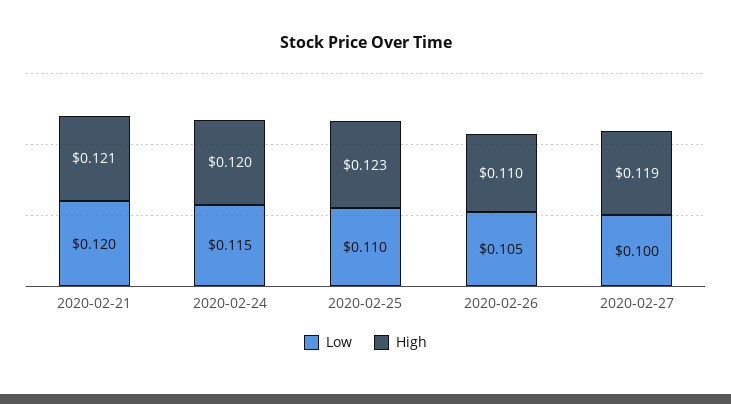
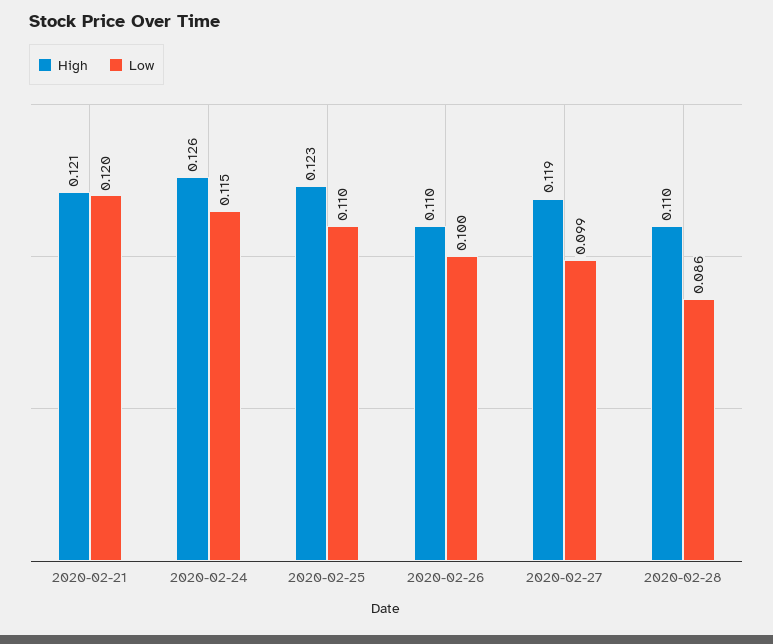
High, 2020-02-24: 0.12 -> 0.126
Low, 2020-02-26: 0.105 -> 0.1
Low, 2020-02-27: 0.1 -> 0.099
High, 2020-02-28: none -> 0.11
Low, 2020-02-28: none -> 0.086

